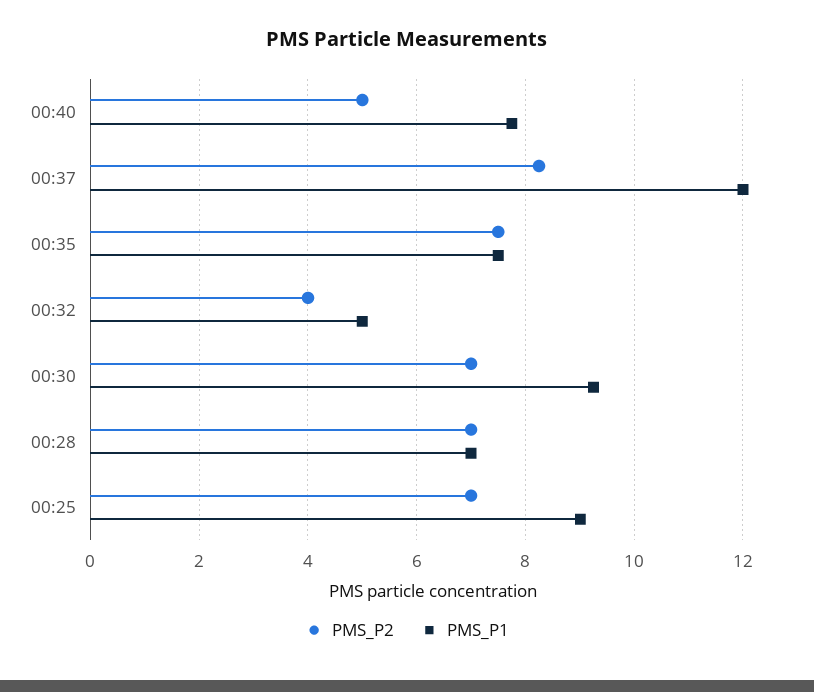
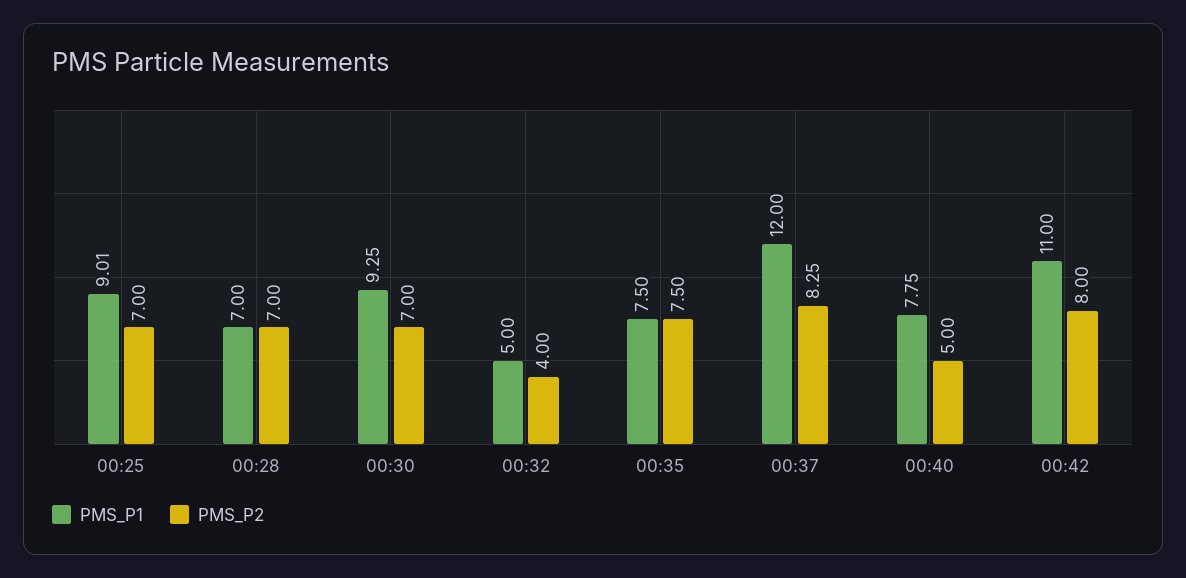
PMS_P1, 00:42: none -> 11
PMS_P2, 00:42: none -> 8

